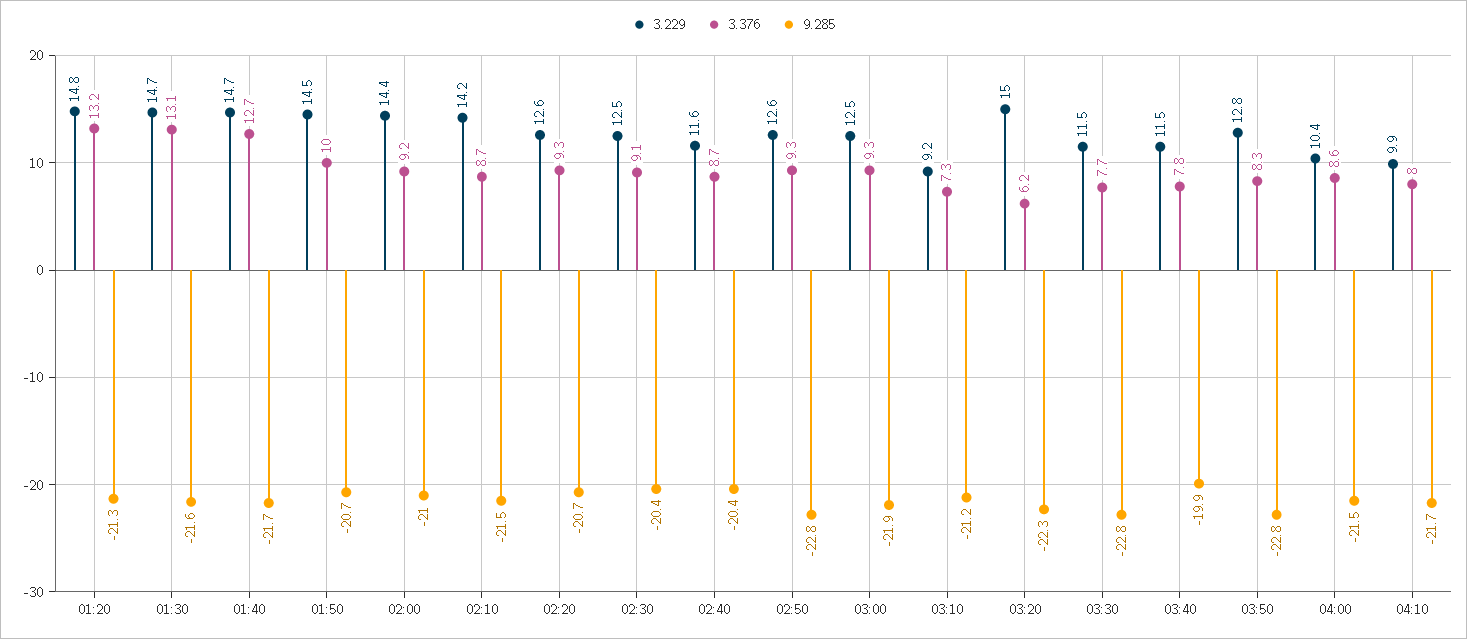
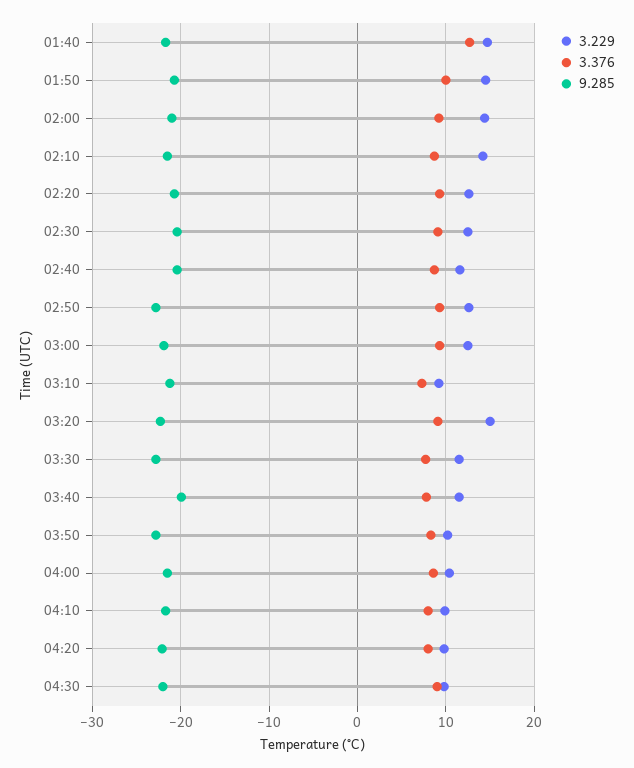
3.229, 01:20: 14.8 -> none
3.376, 01:20: 13.2 -> none
9.285, 01:20: -21.3 -> none
3.229, 01:30: 14.7 -> none
3.376, 01:30: 13.1 -> none
9.285, 01:30: -21.6 -> none
3.376, 03:20: 6.2 -> 9
3.229, 03:50: 12.8 -> 10
3.229, 04:20: none -> 10
3.376, 04:20: none -> 8
9.285, 04:20: none -> -22
3.229, 04:30: none -> 10
3.376, 04:30: none -> 9
9.285, 04:30: none -> -22

